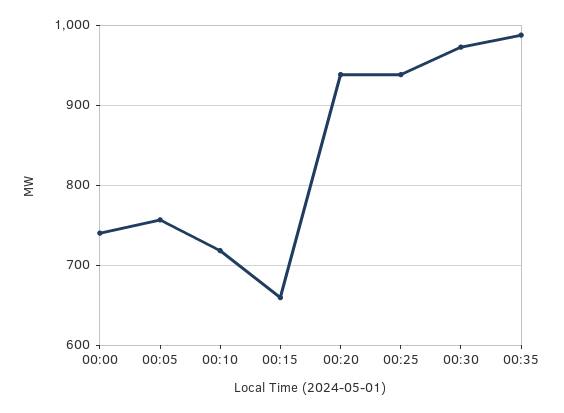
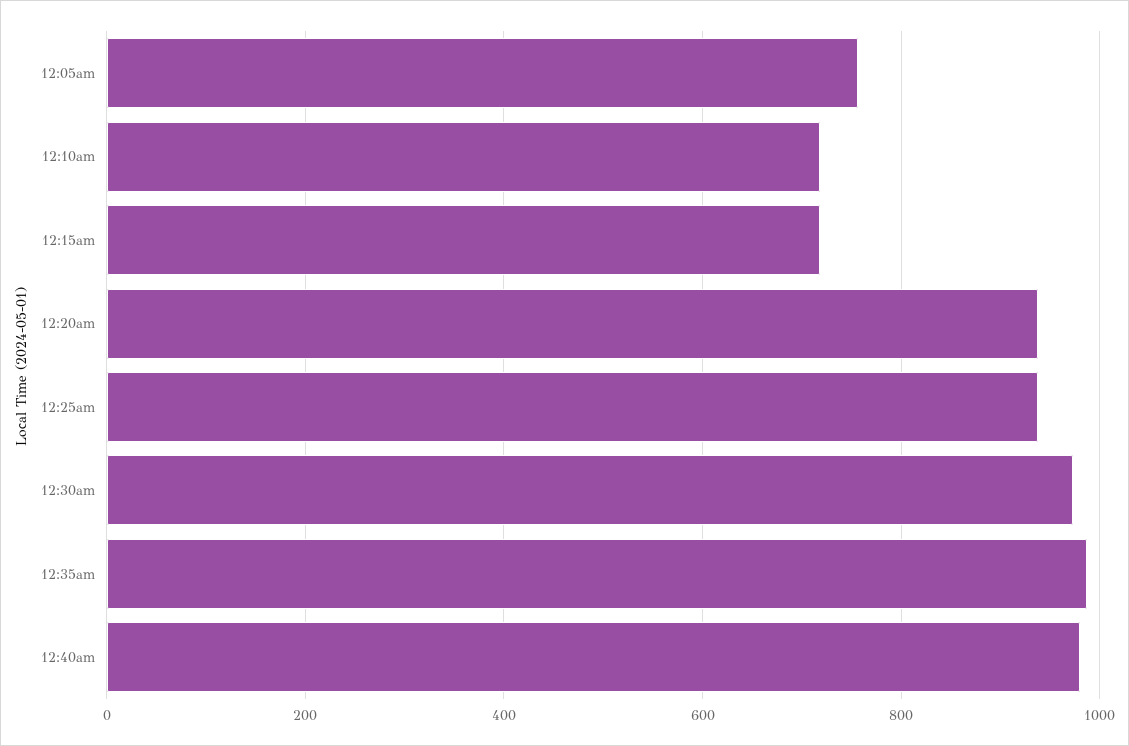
00:00: 740 -> none
00:15: 660 -> 720
12:40am: none -> 980

